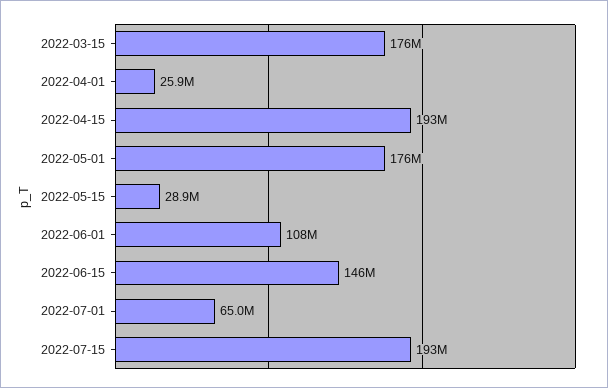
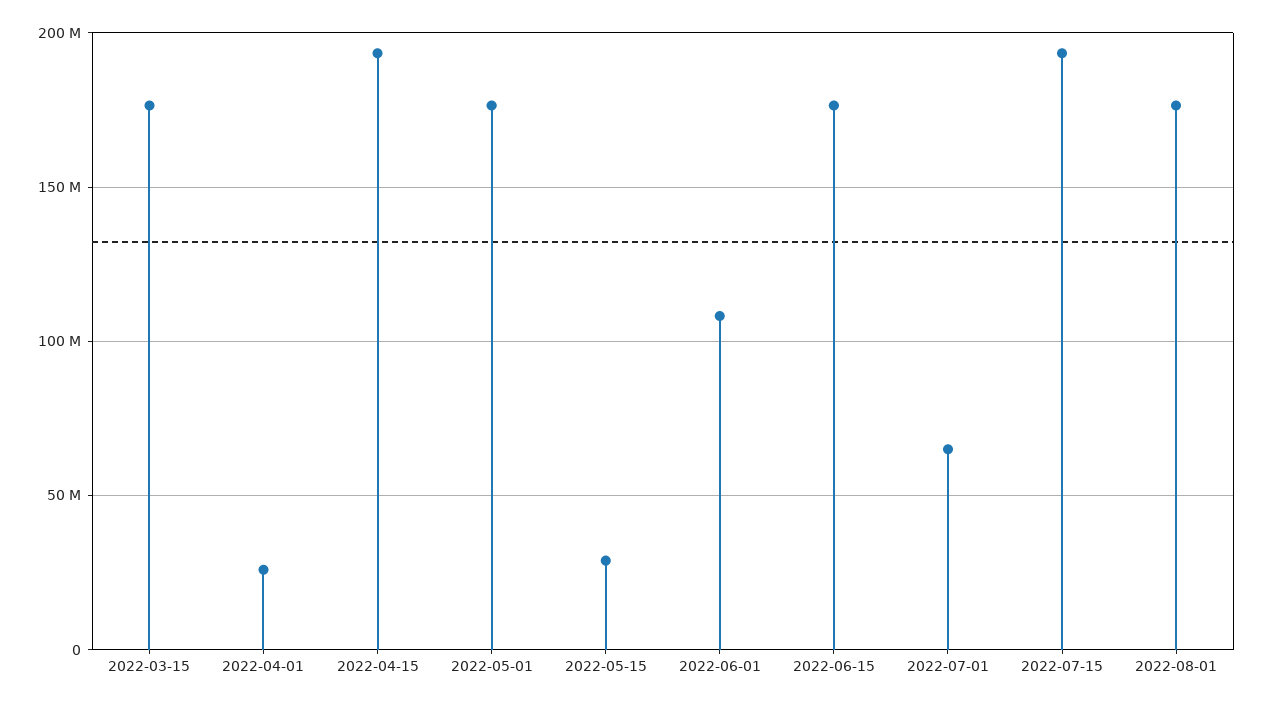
2022-06-15: 146000000 -> 175000000
2022-08-01: none -> 175000000

